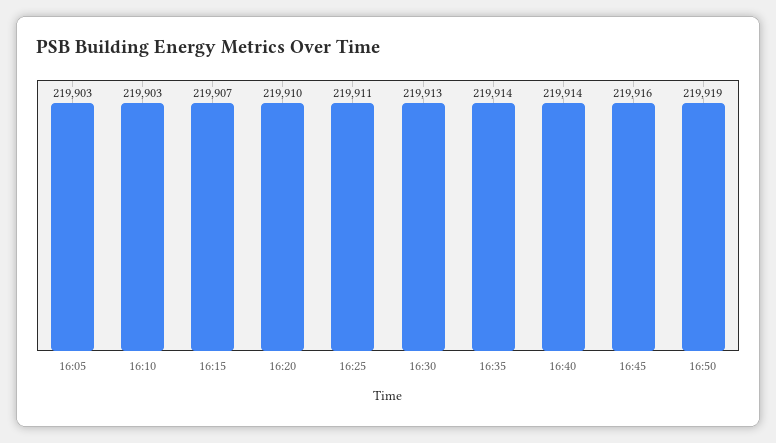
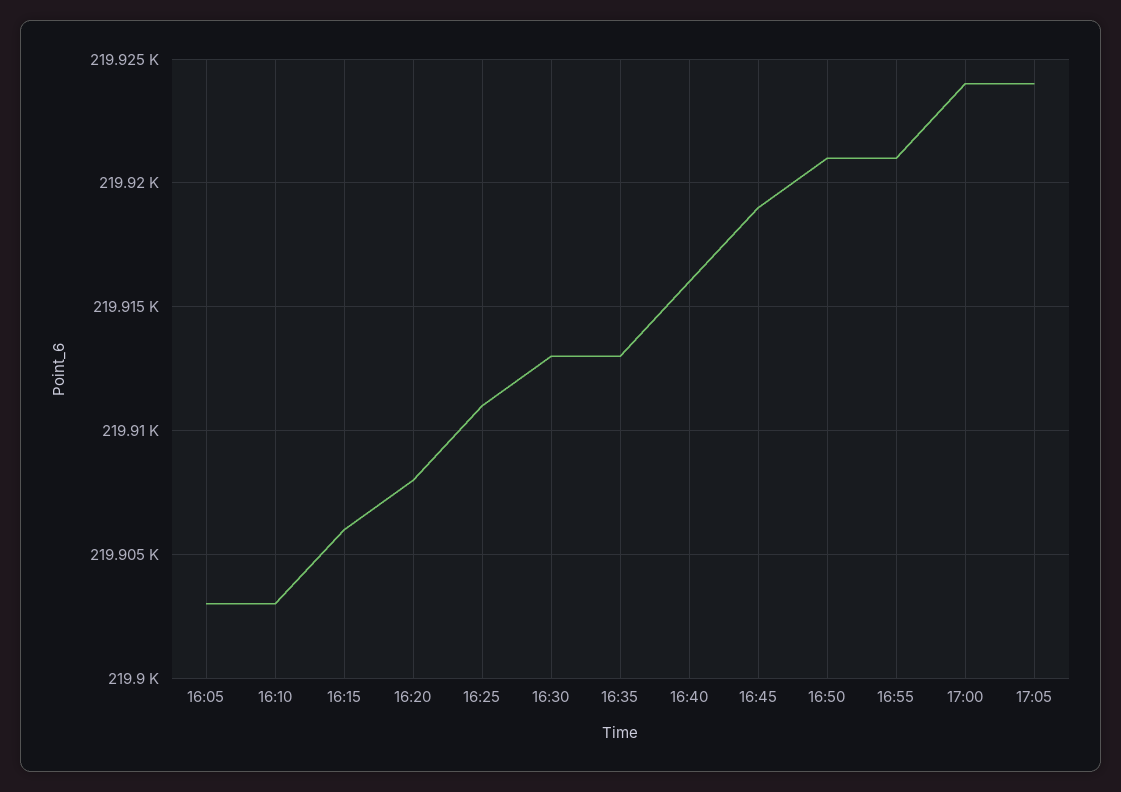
16:15: 219907 -> 219906
16:20: 219910 -> 219908
16:35: 219914 -> 219913
16:40: 219914 -> 219916
16:45: 219916 -> 219919
16:50: 219919 -> 219921
16:55: none -> 219921
17:00: none -> 219924
17:05: none -> 219924

